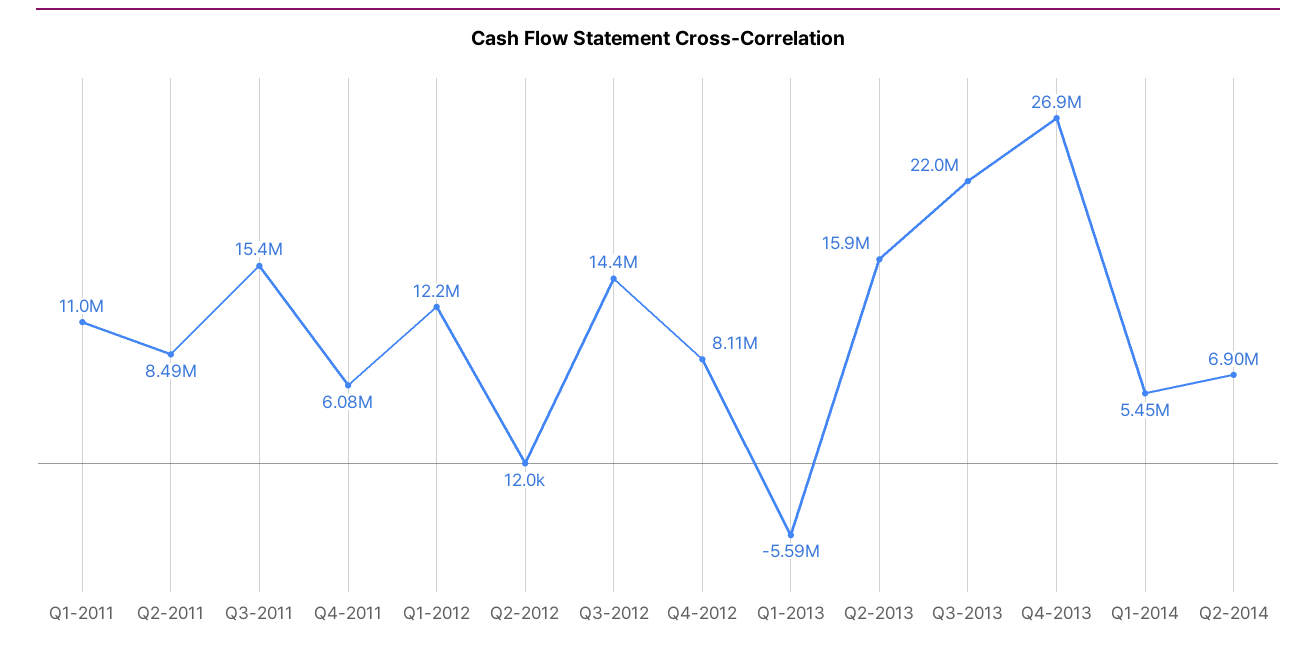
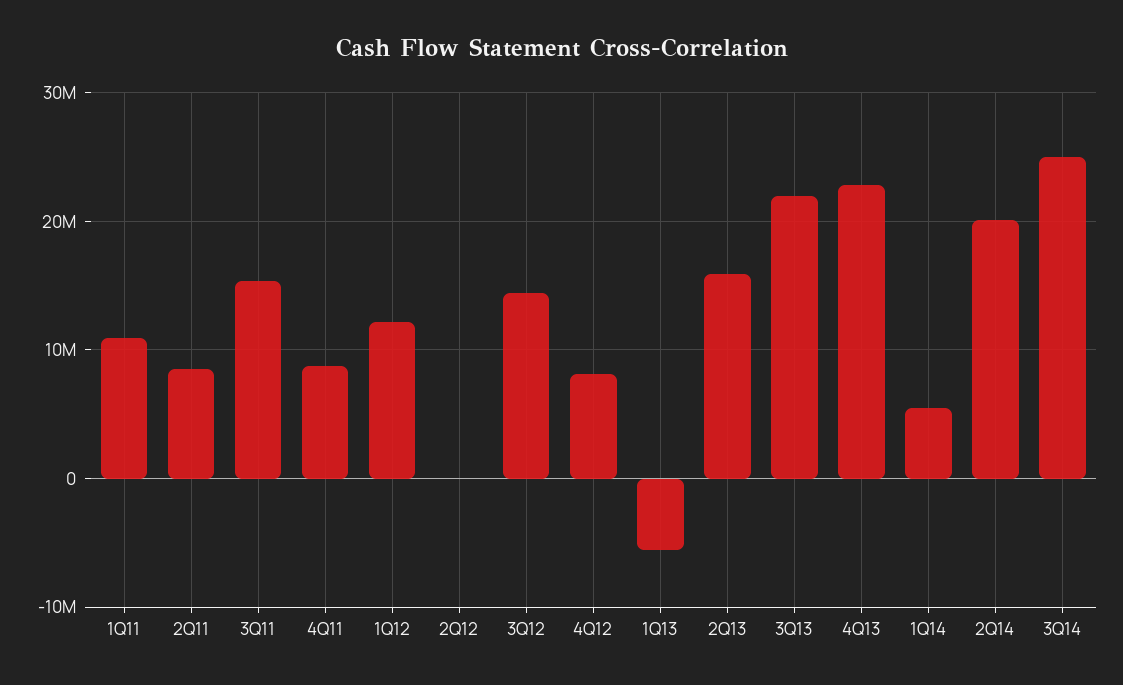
Q4-2011: 6080000 -> 9000000
Q4-2013: 26900000 -> 23000000
Q2-2014: 6900000 -> 20000000
3Q14: none -> 25000000

